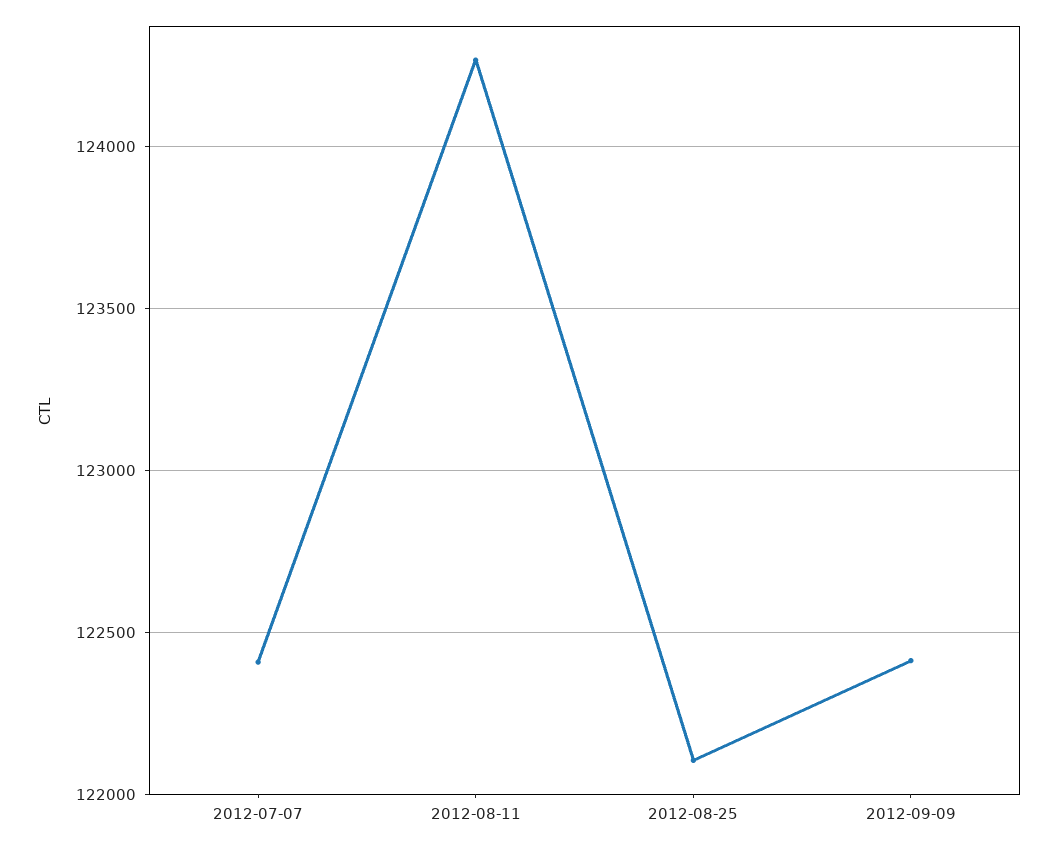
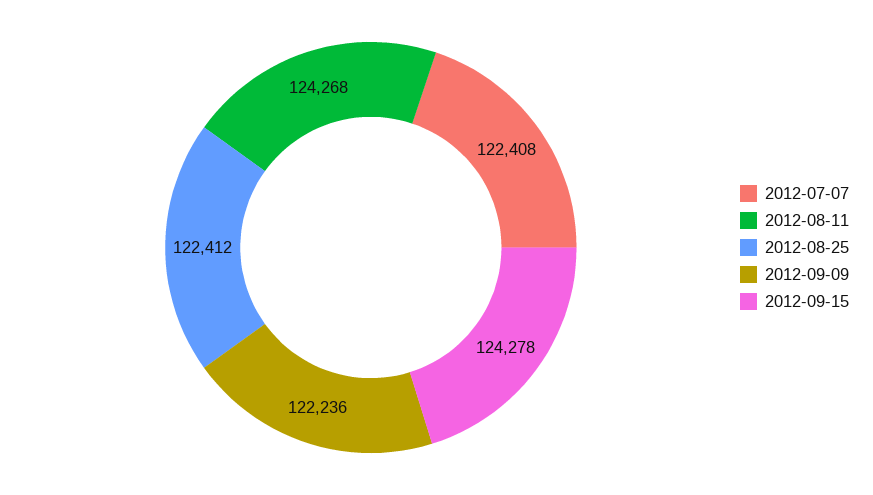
2012-08-25: 122100 -> 122412
2012-09-09: 122400 -> 122236
2012-09-15: none -> 124278

